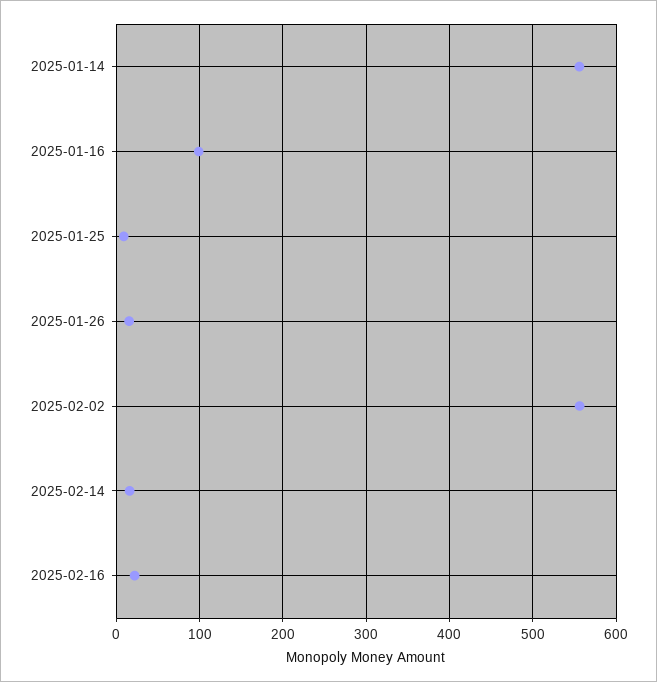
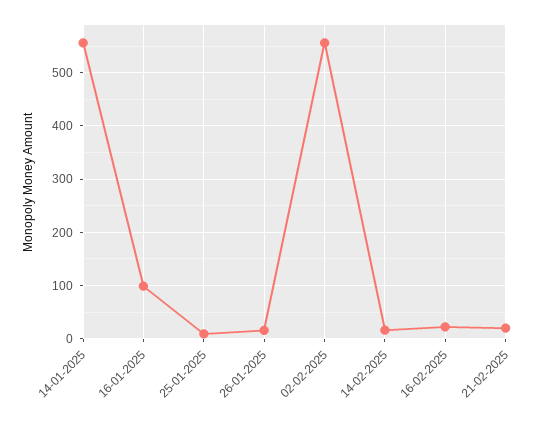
21-02-2025: none -> 20

